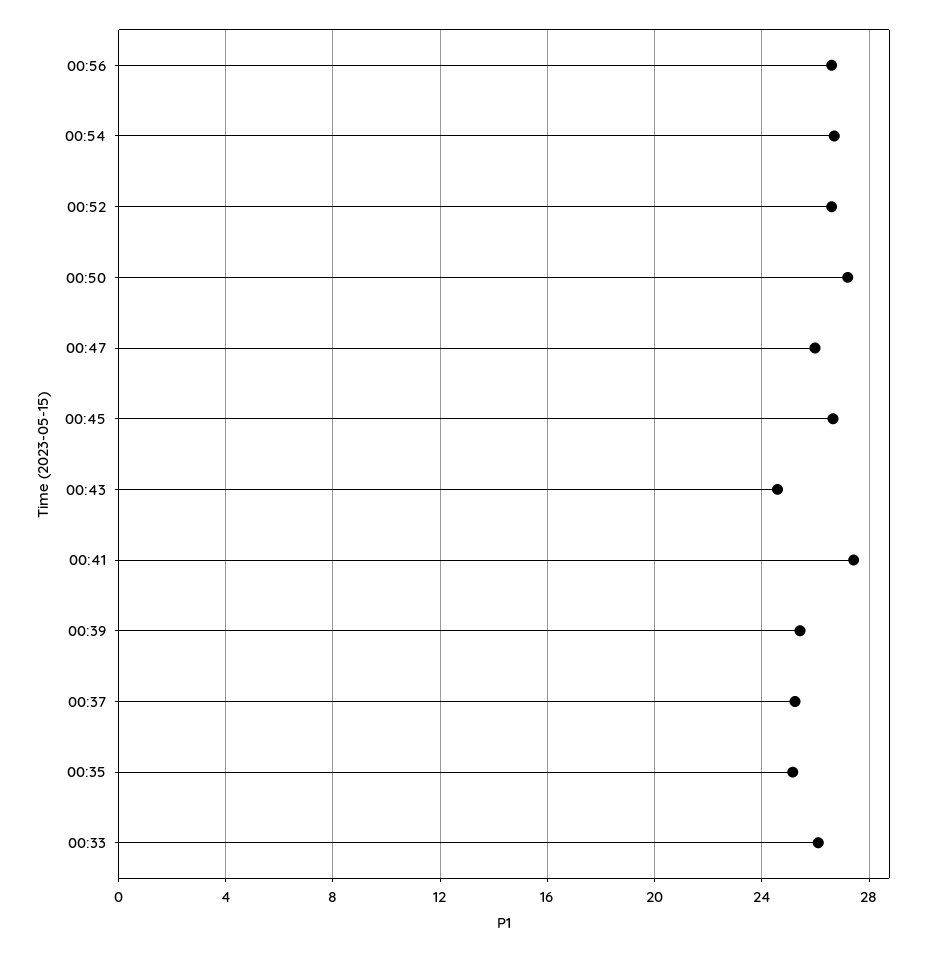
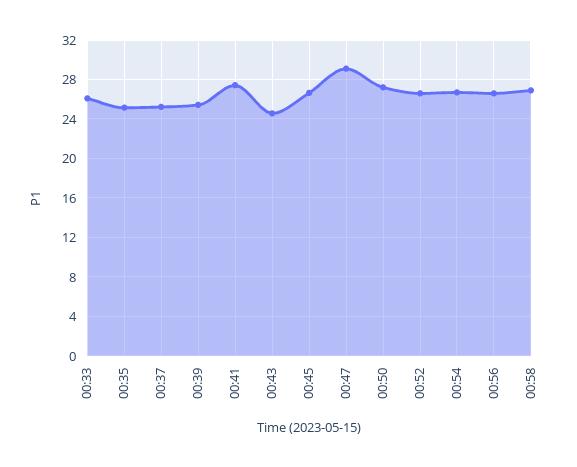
00:47: 26 -> 29
00:58: none -> 27

